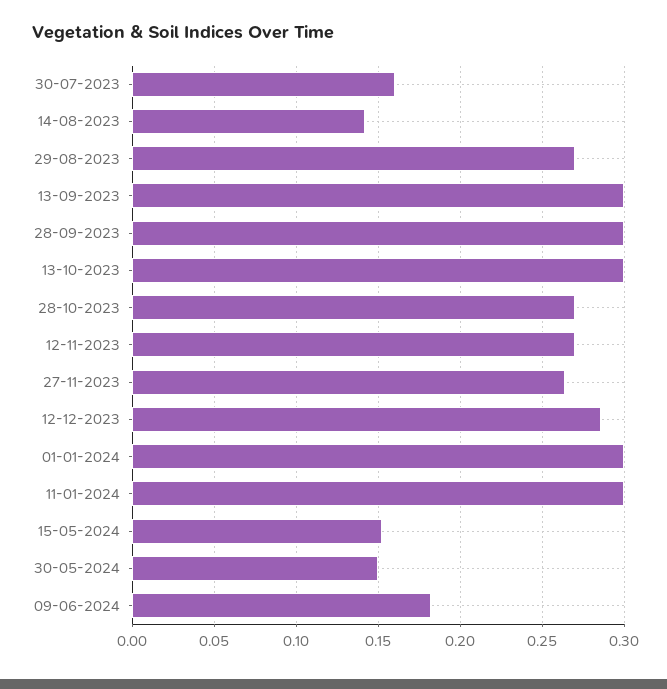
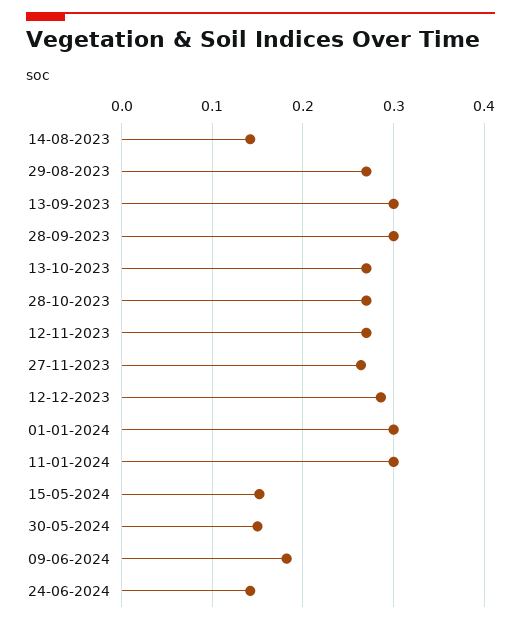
30-07-2023: 0.16 -> none
13-10-2023: 0.3 -> 0.27
24-06-2024: none -> 0.14

